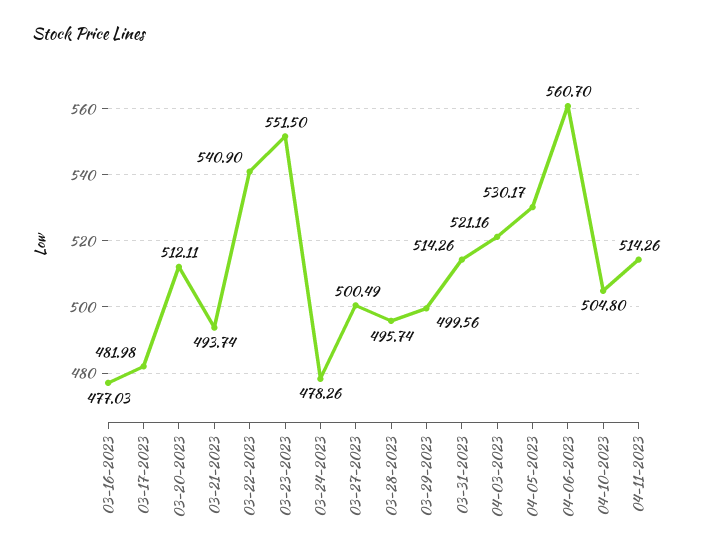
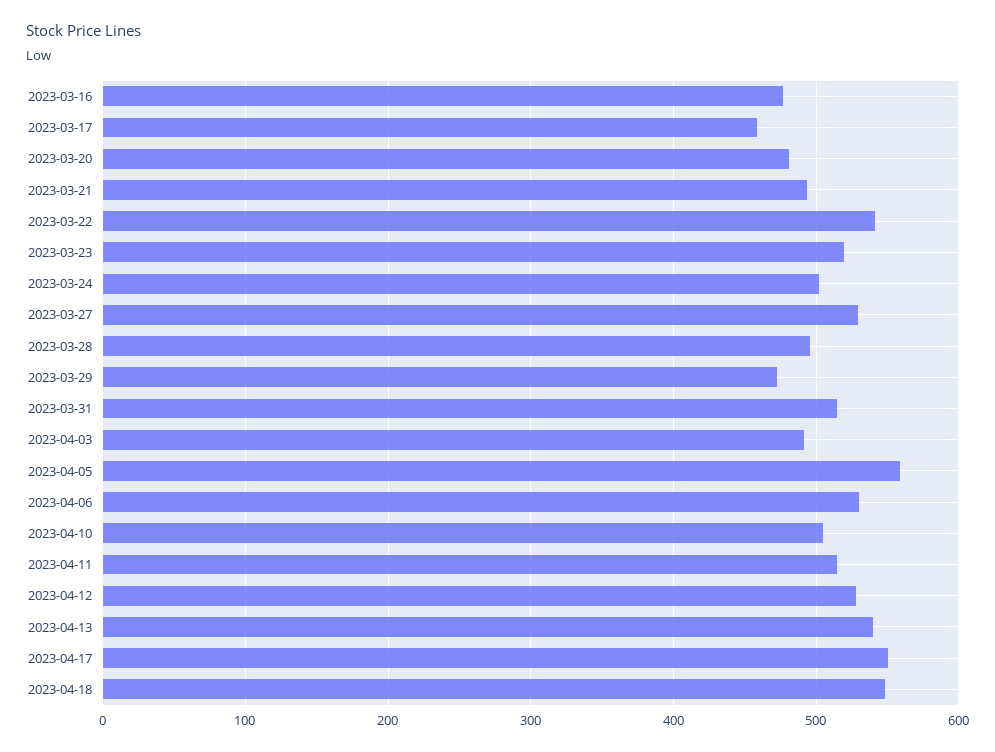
03-17-2023: 481.98 -> 460
03-20-2023: 512.11 -> 480
03-23-2023: 551.5 -> 520
03-24-2023: 478.26 -> 500
03-27-2023: 500.49 -> 530
03-29-2023: 499.56 -> 470
04-03-2023: 521.16 -> 490
04-05-2023: 530.17 -> 560
04-06-2023: 560.7 -> 530
2023-04-12: none -> 530
2023-04-13: none -> 540
2023-04-17: none -> 550
2023-04-18: none -> 550

